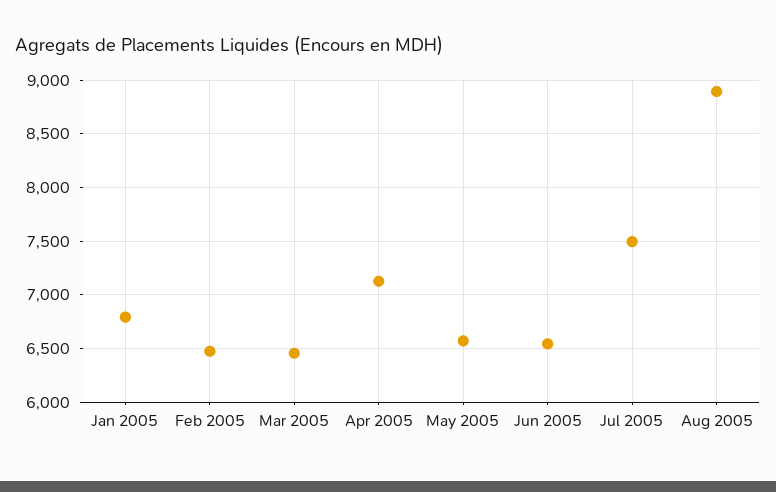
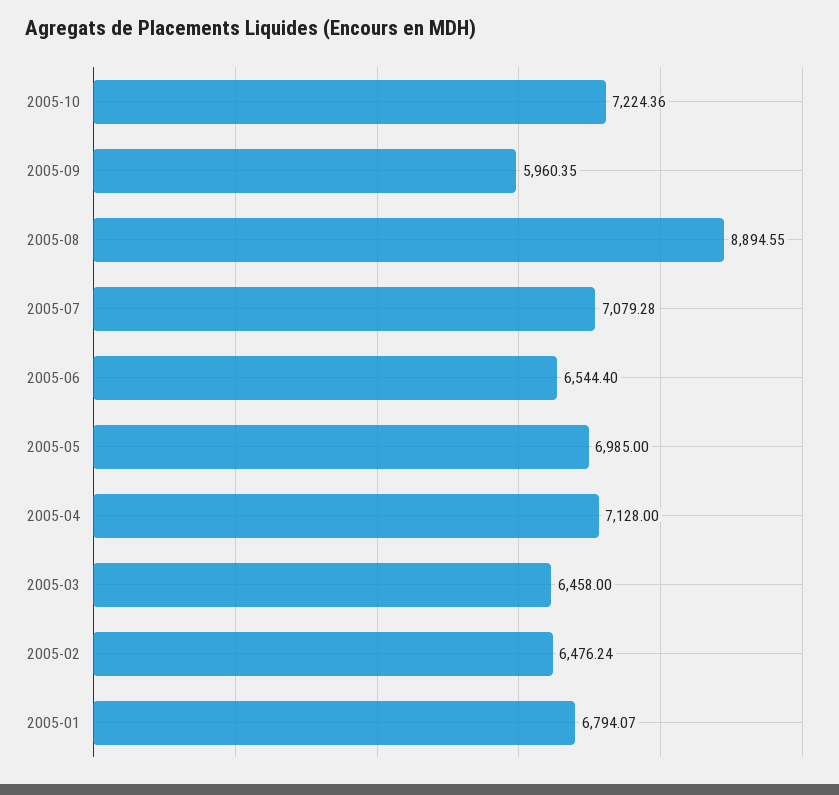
May 2005: 6600 -> 6985
Jul 2005: 7500 -> 7079.28
2005-10: none -> 7224.36
2005-09: none -> 5960.35

